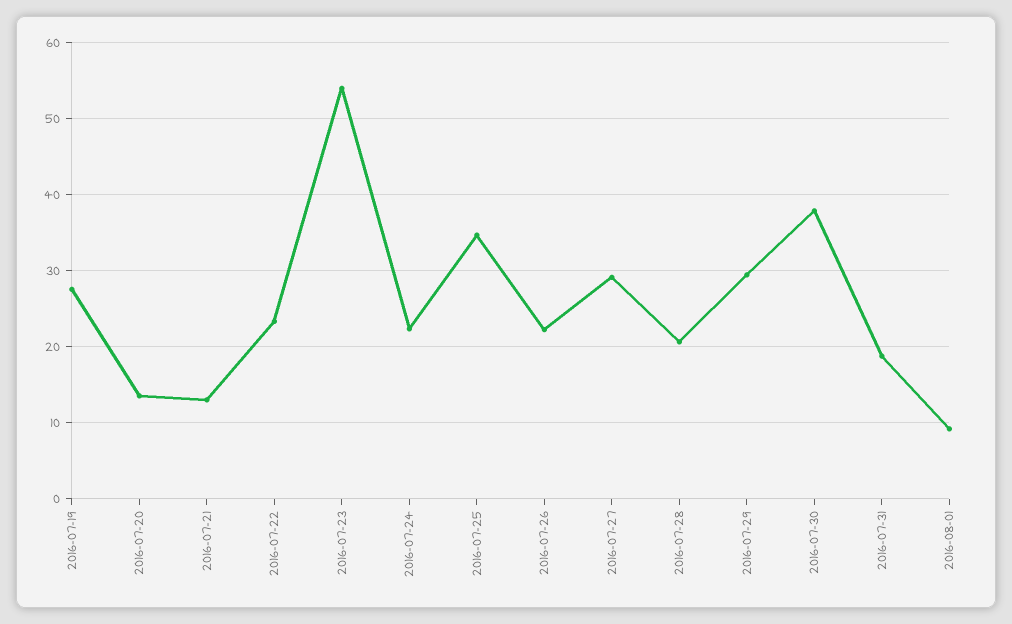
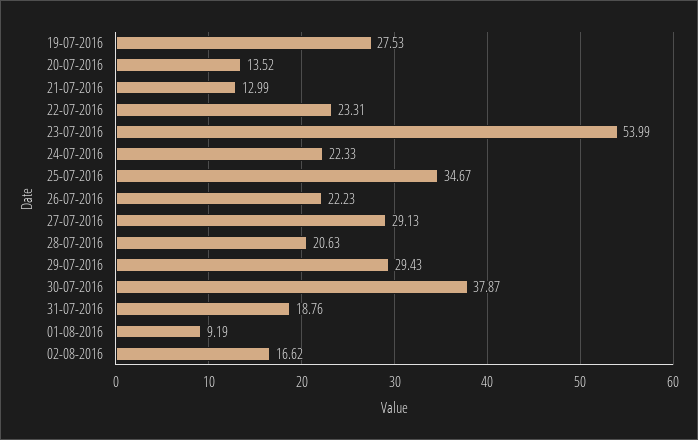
02-08-2016: none -> 16.62

